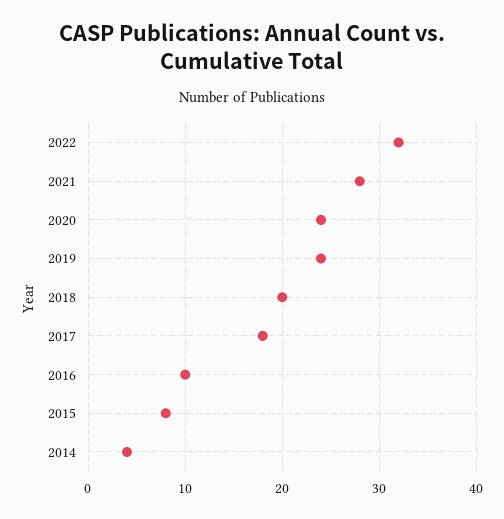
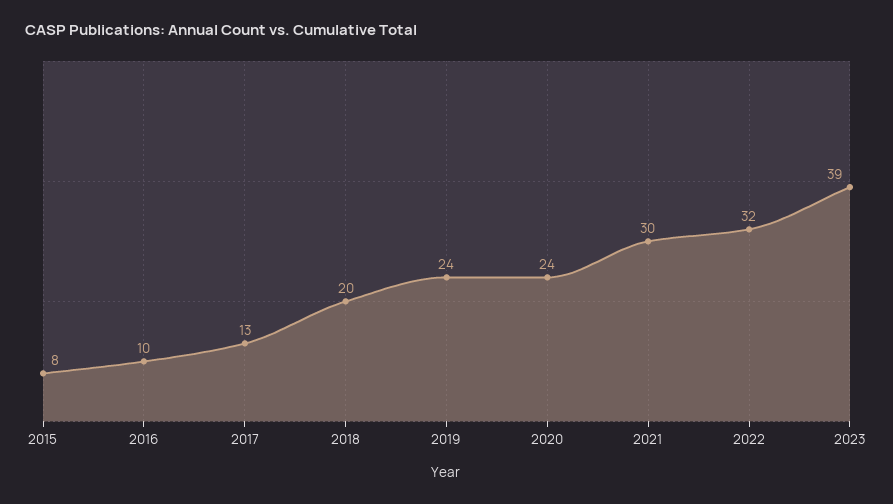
2021: 28 -> 30
2017: 18 -> 13
2014: 4 -> none
2023: none -> 39

